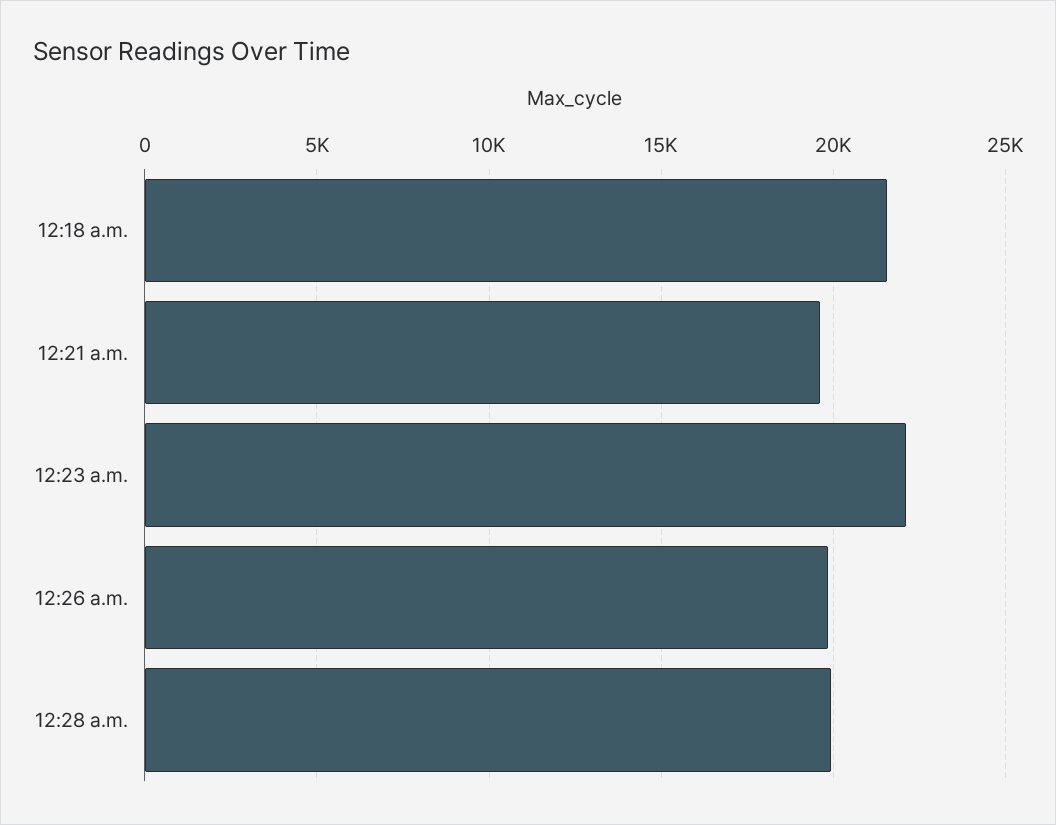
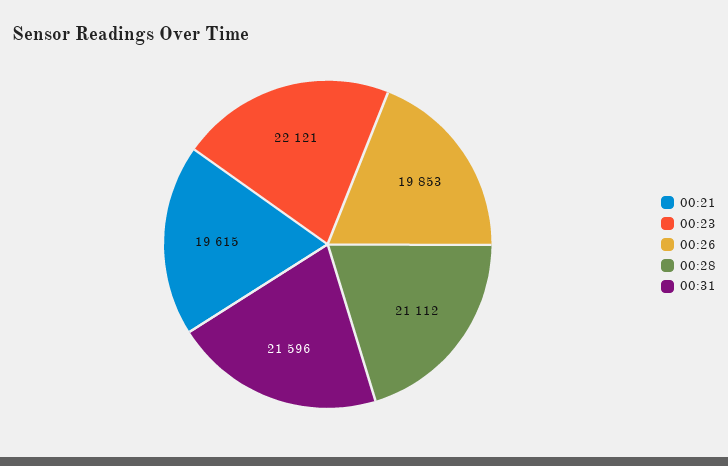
12:18 a.m.: 21500 -> none
12:28 a.m.: 20000 -> 21112
00:31: none -> 21596

